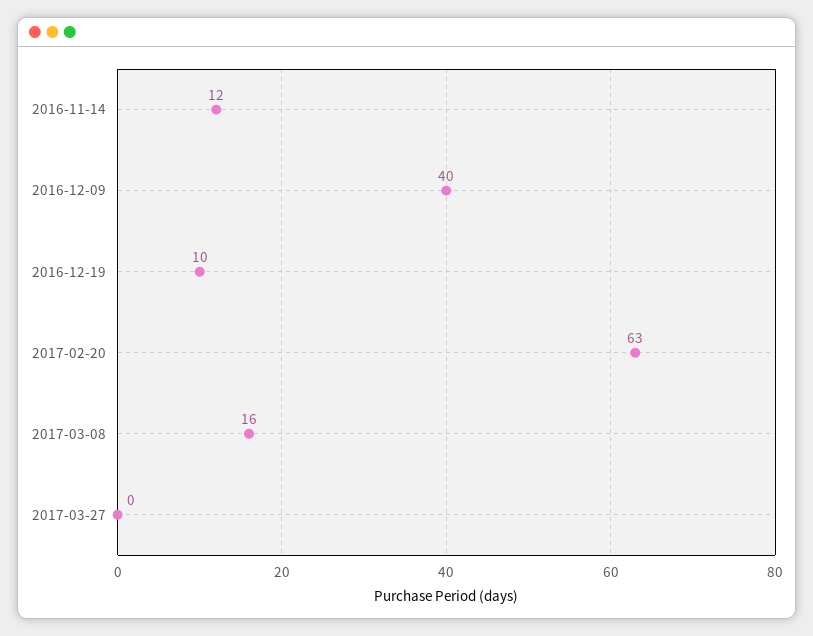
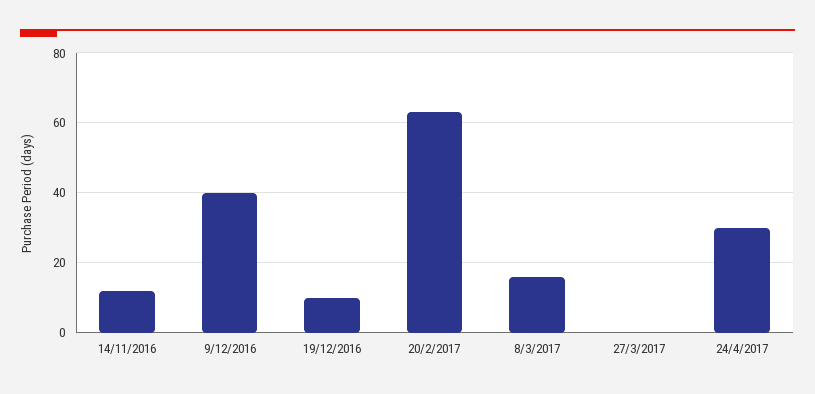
24/4/2017: none -> 30

